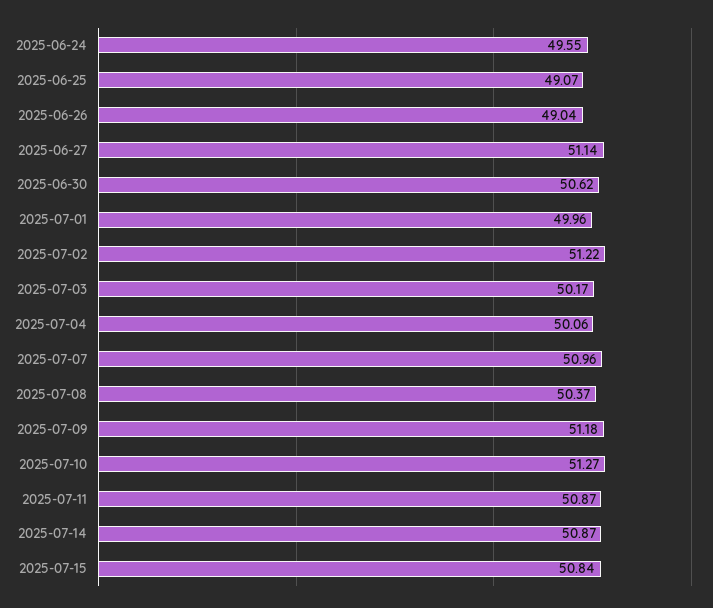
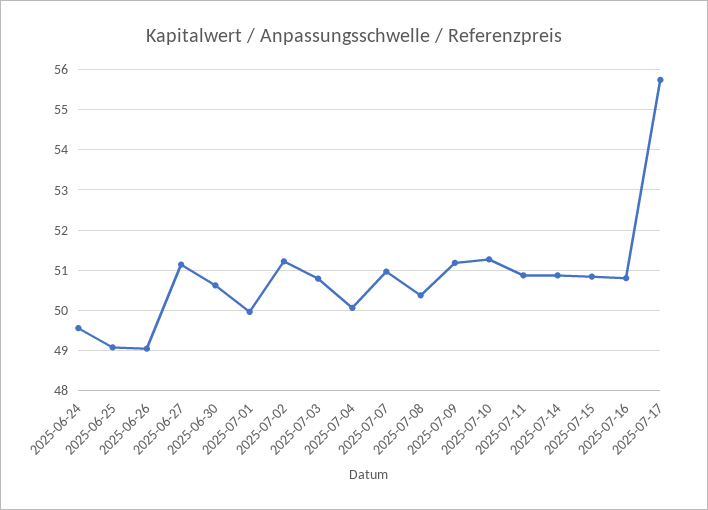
2025-07-03: 50.17 -> 50.8
2025-07-16: none -> 50.8
2025-07-17: none -> 55.8

